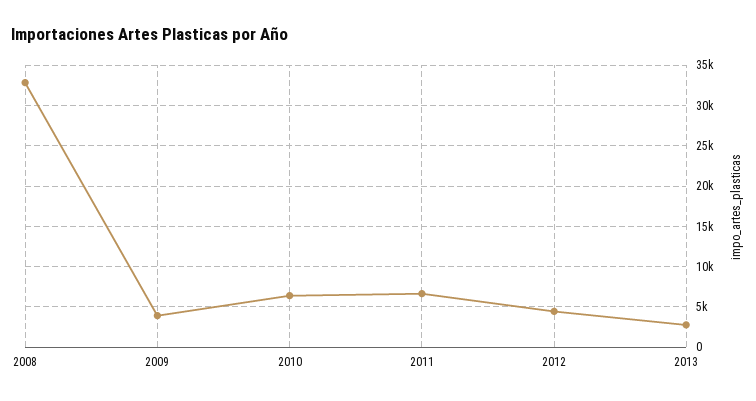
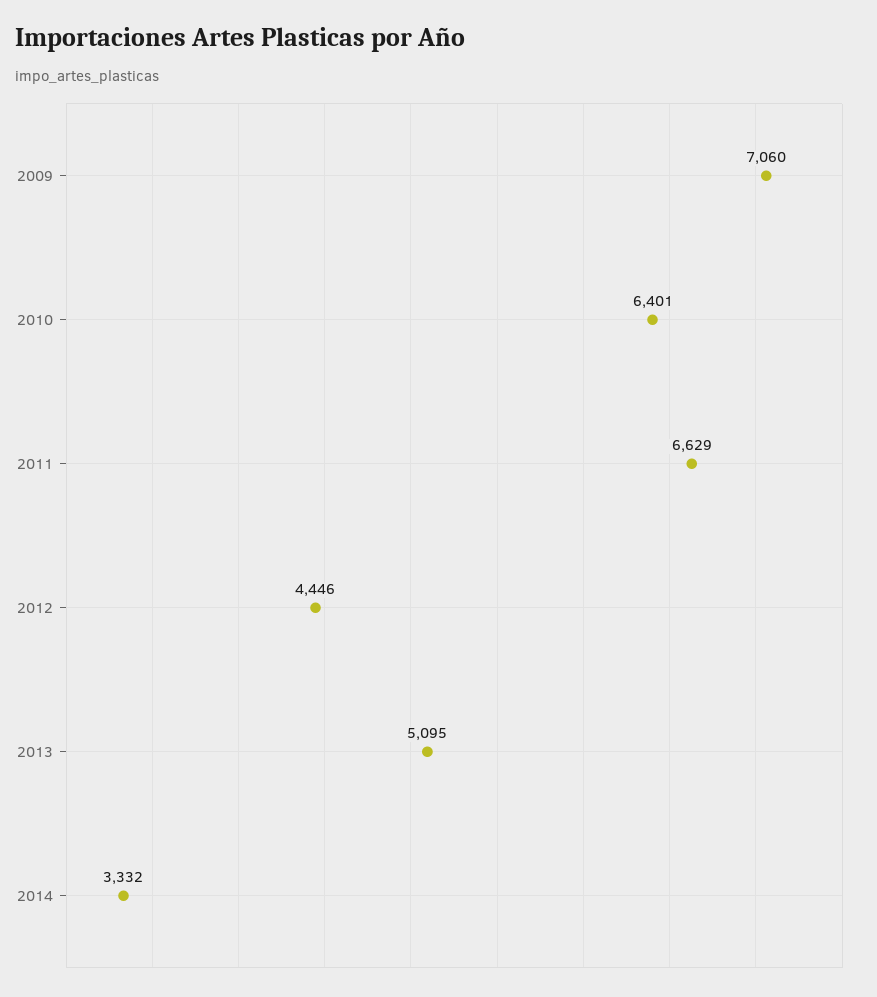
2008: 33000 -> none
2009: 4000 -> 7060
2013: 3000 -> 5095
2014: none -> 3332

